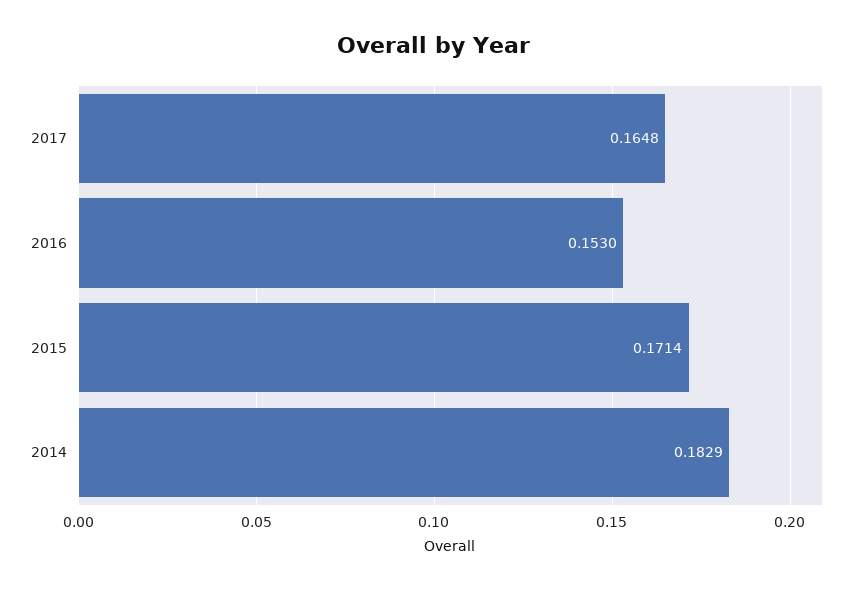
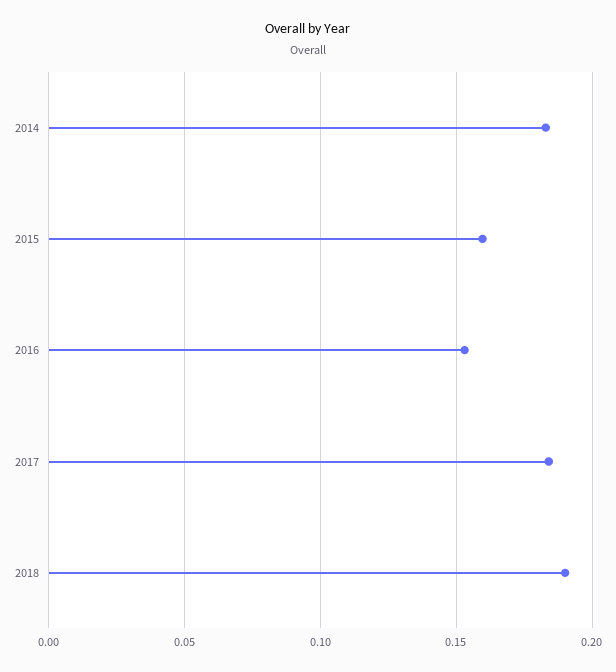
2017: 0.1648 -> 0.185
2015: 0.1714 -> 0.16
2018: none -> 0.19

